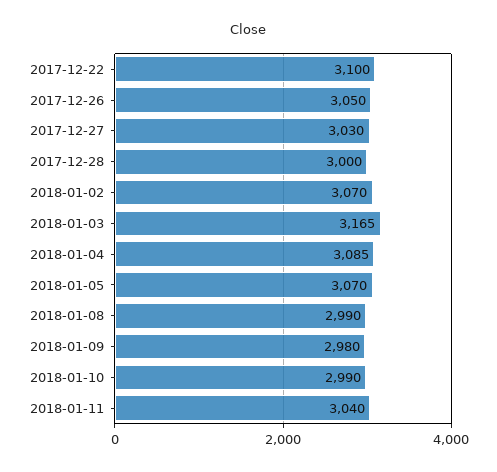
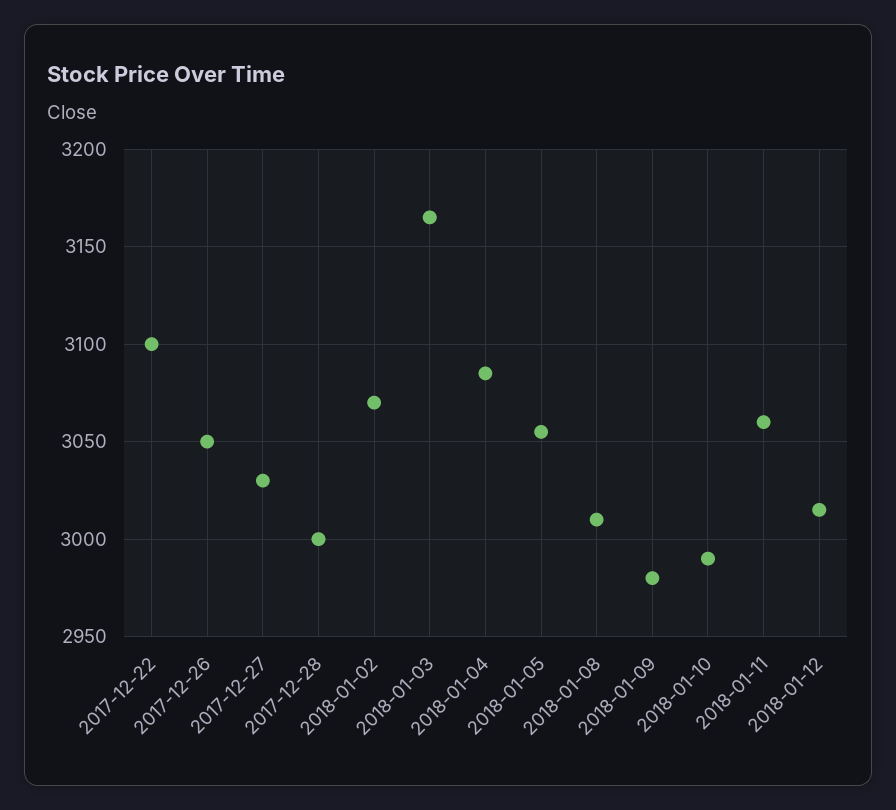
2018-01-05: 3070 -> 3055
2018-01-08: 2990 -> 3010
2018-01-11: 3040 -> 3060
2018-01-12: none -> 3015

